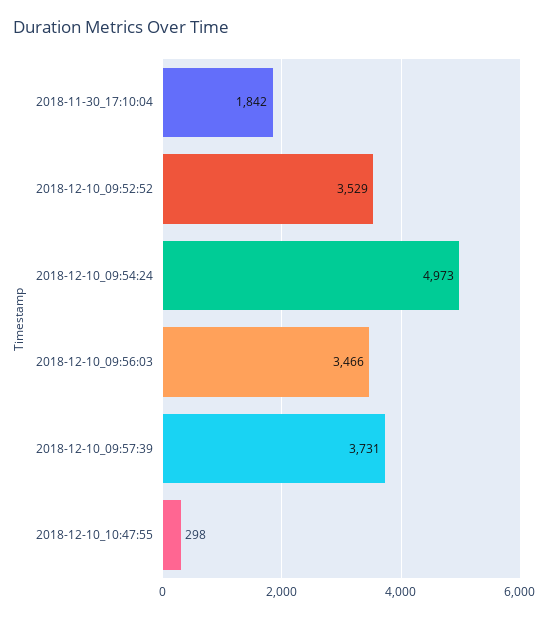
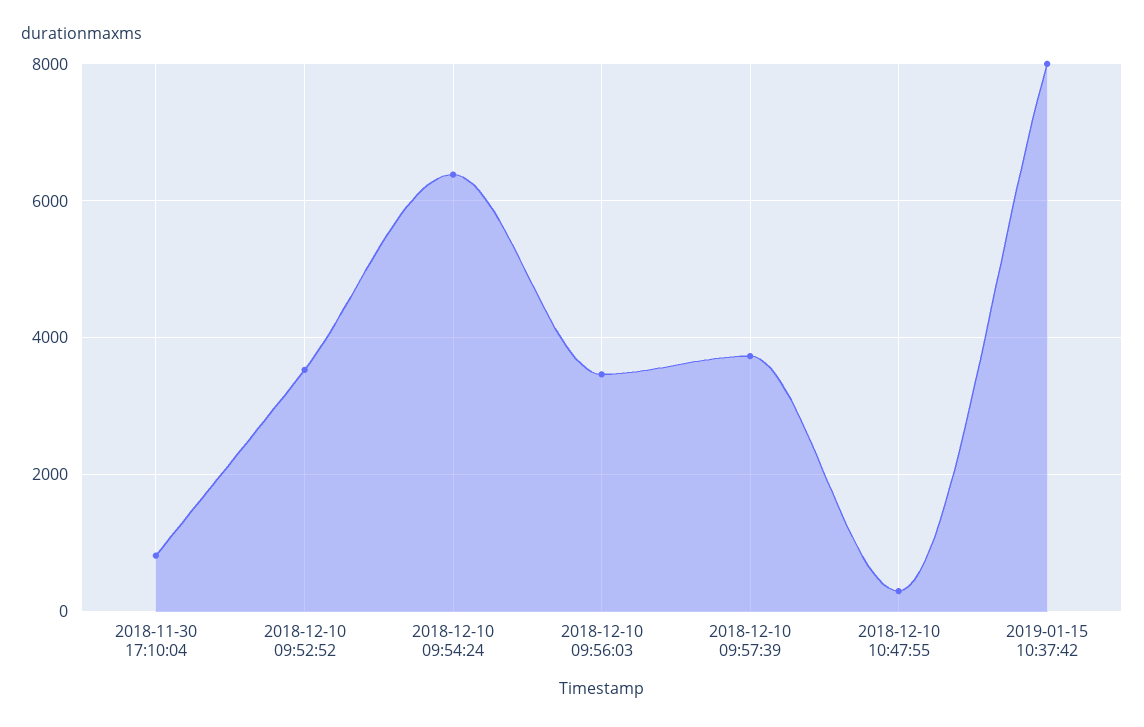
2018-11-30_17:10:04: 1842 -> 800
2018-12-10_09:54:24: 4973 -> 6400
2019-01-15 10:37:42: none -> 8000

